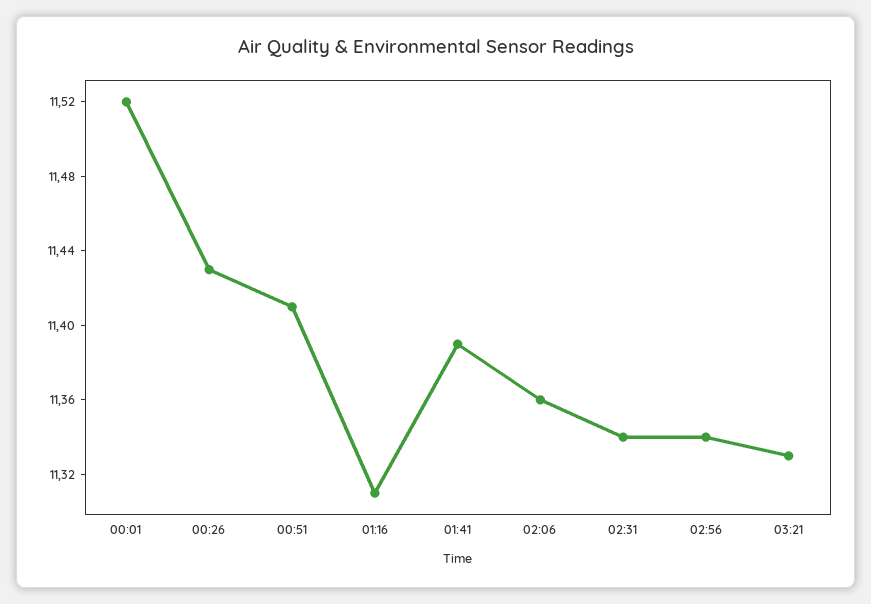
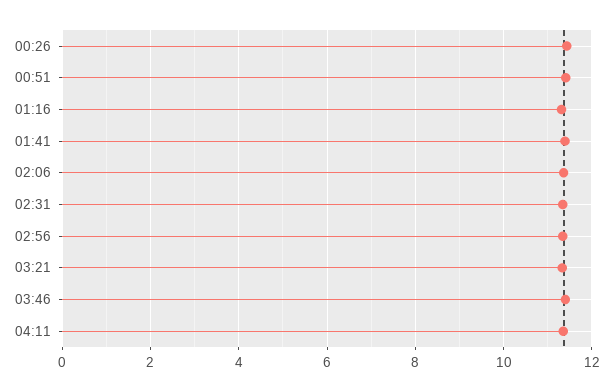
00:01: 11.52 -> none
03:46: none -> 11.4
04:11: none -> 11.4

